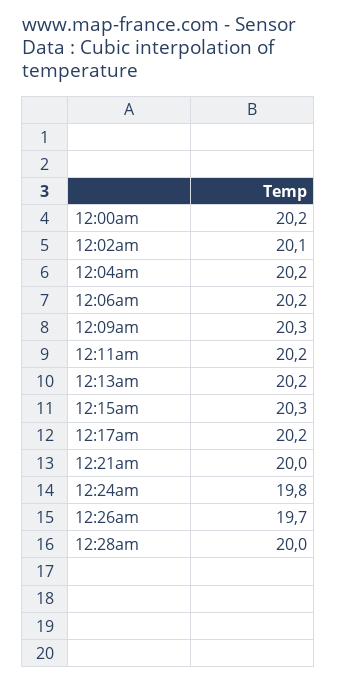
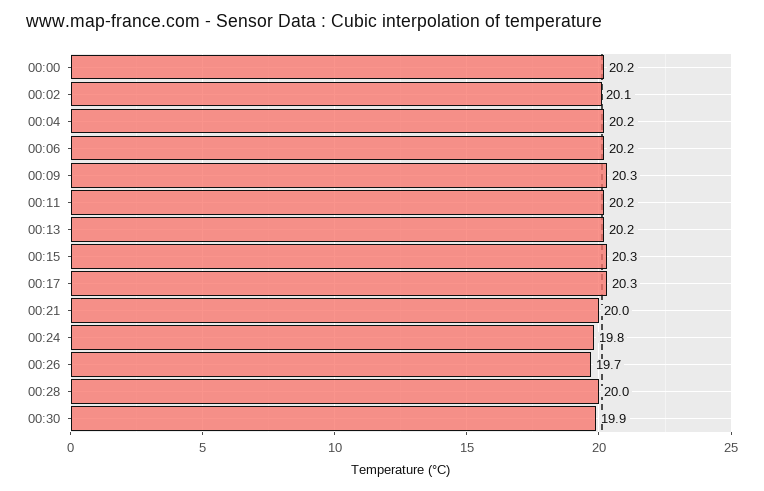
12:17am: 20.2 -> 20.3
00:30: none -> 19.9

